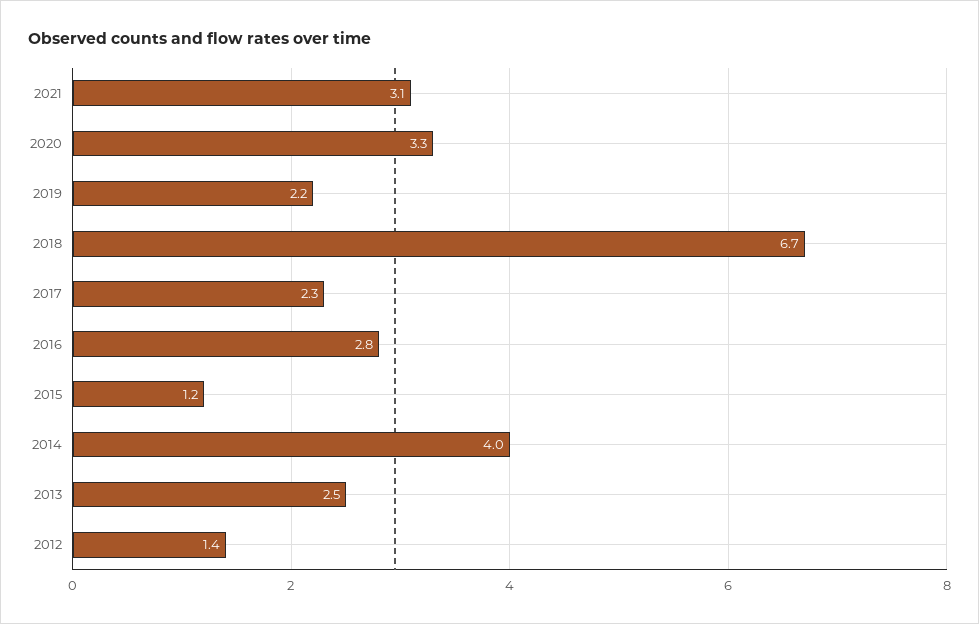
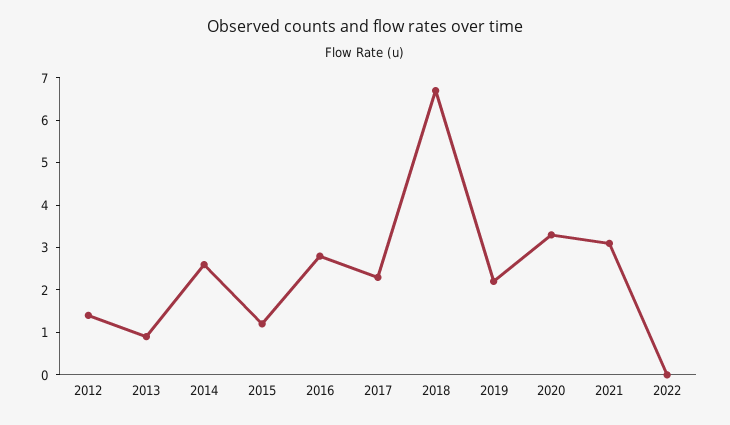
2014: 4 -> 2.5
2013: 2.5 -> 1
2022: none -> 0

